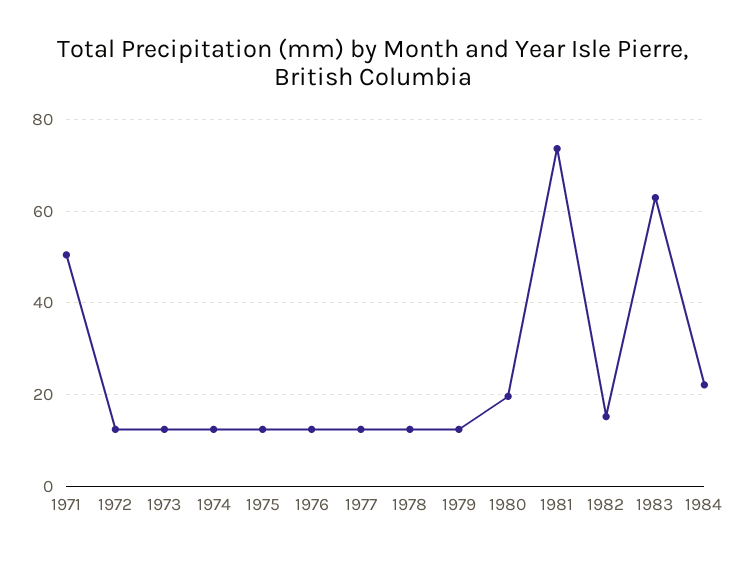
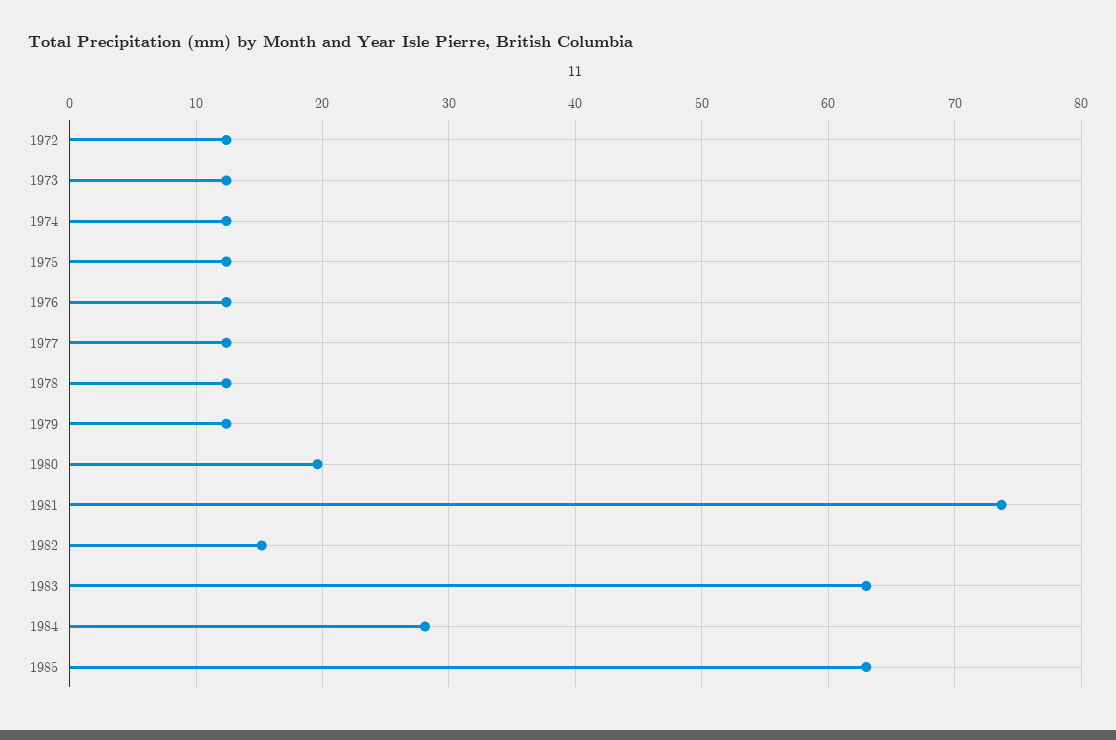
1971: 50 -> none
1984: 22 -> 28
1985: none -> 63

